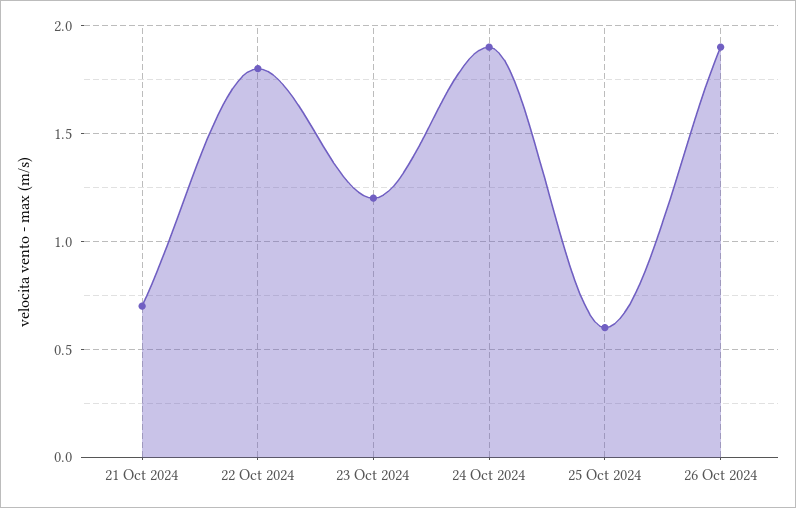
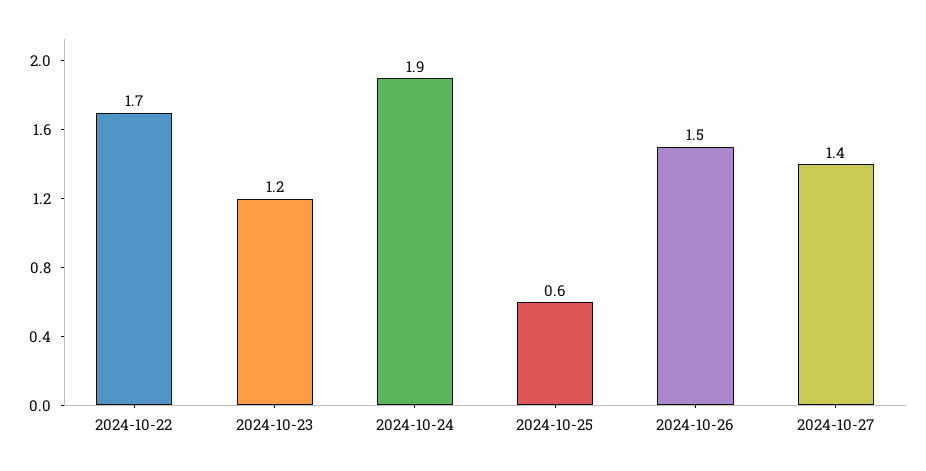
21 Oct 2024: 0.7 -> none
22 Oct 2024: 1.8 -> 1.7
26 Oct 2024: 1.9 -> 1.5
2024-10-27: none -> 1.4

